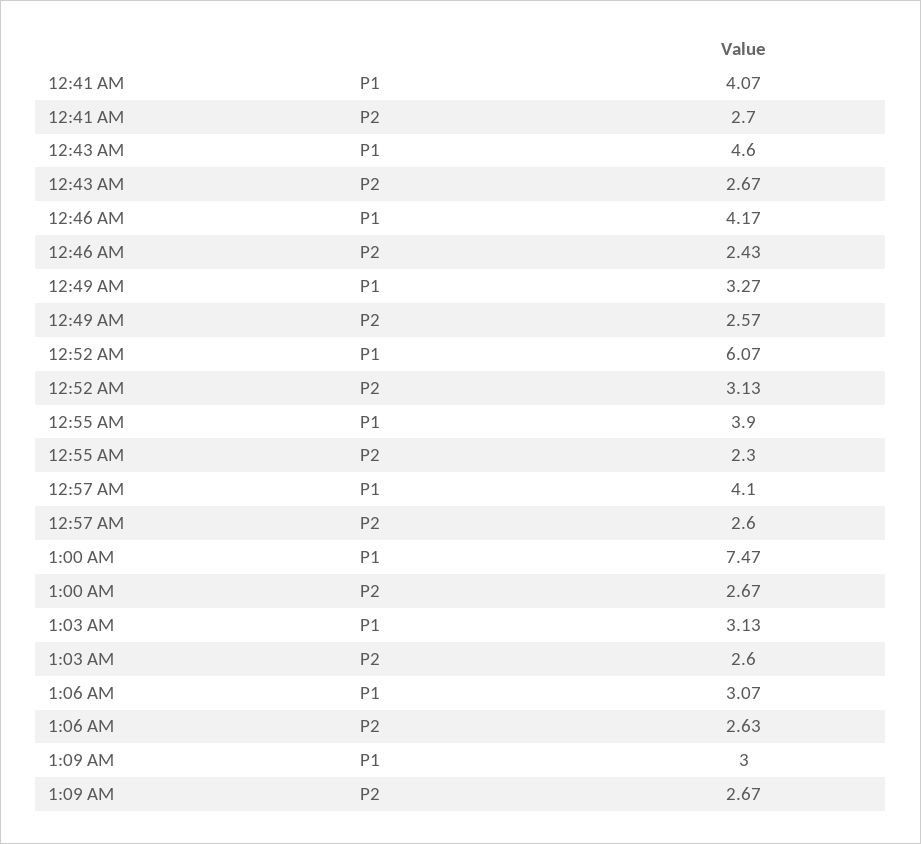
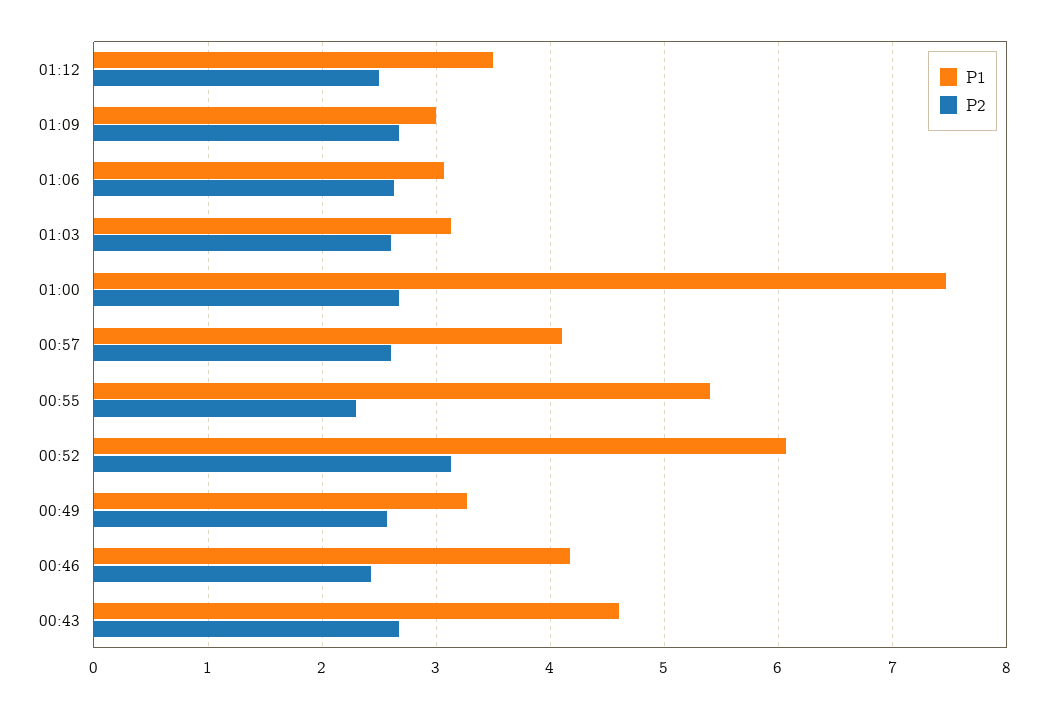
P1, 12:41 AM: 4.07 -> none
P2, 12:41 AM: 2.7 -> none
P1, 12:55 AM: 3.9 -> 5.4
P1, 01:12: none -> 3.5
P2, 01:12: none -> 2.5

